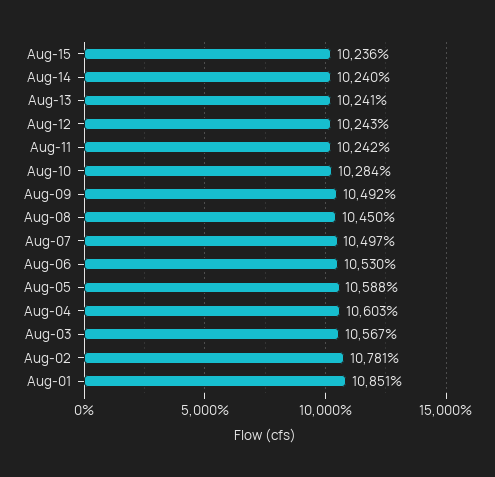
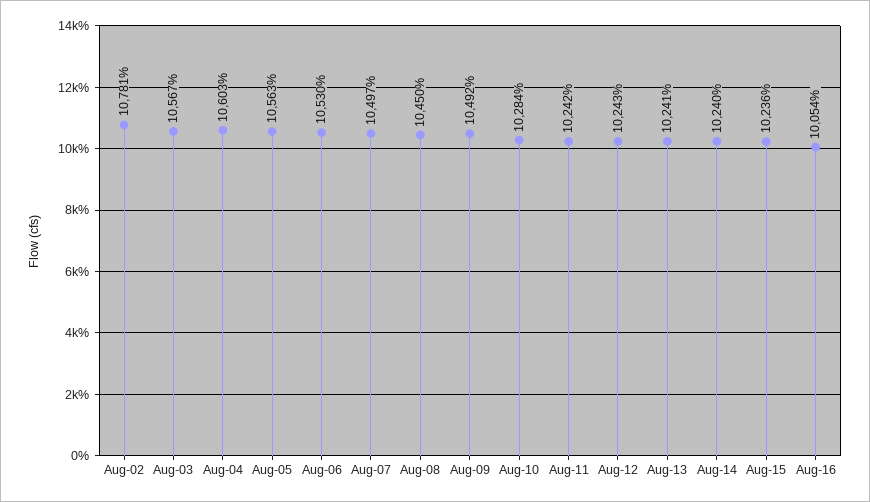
Aug-05: 10588 -> 10563
Aug-01: 10851 -> none
Aug-16: none -> 10054

